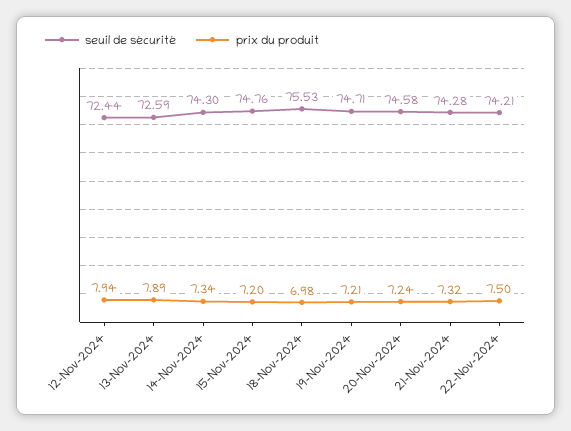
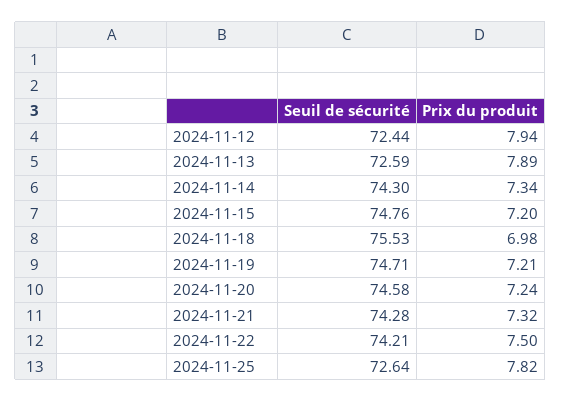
seuil de sécurité, 2024-11-25: none -> 72.64
prix du produit, 2024-11-25: none -> 7.82

